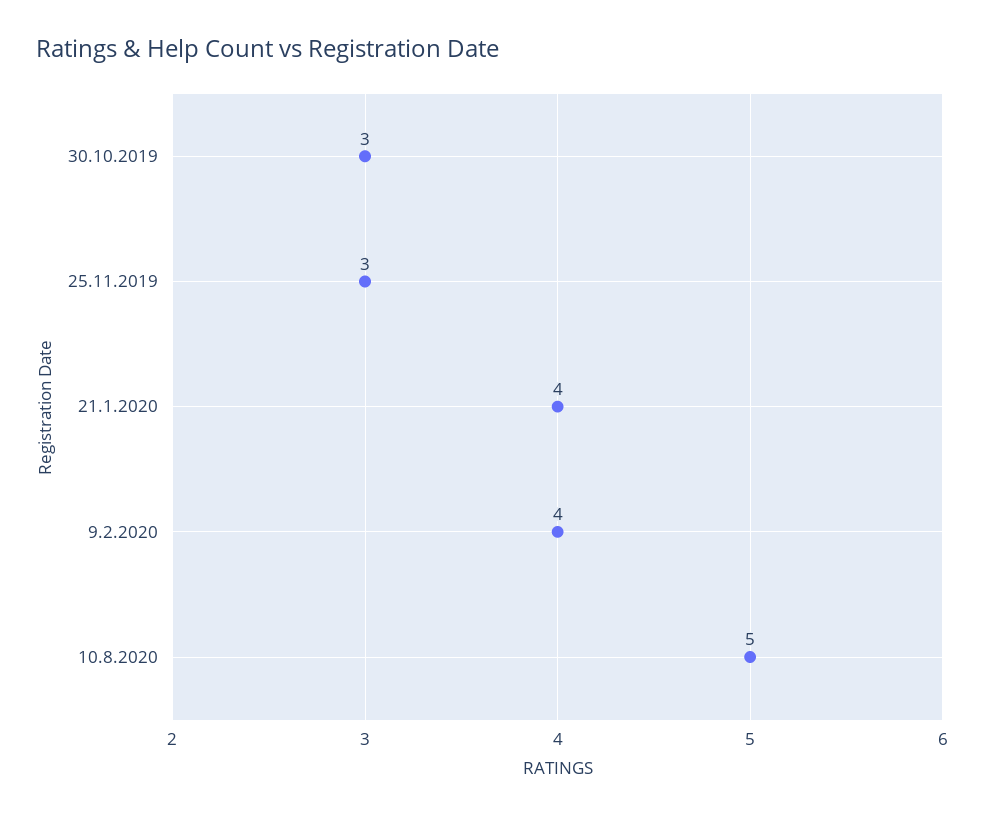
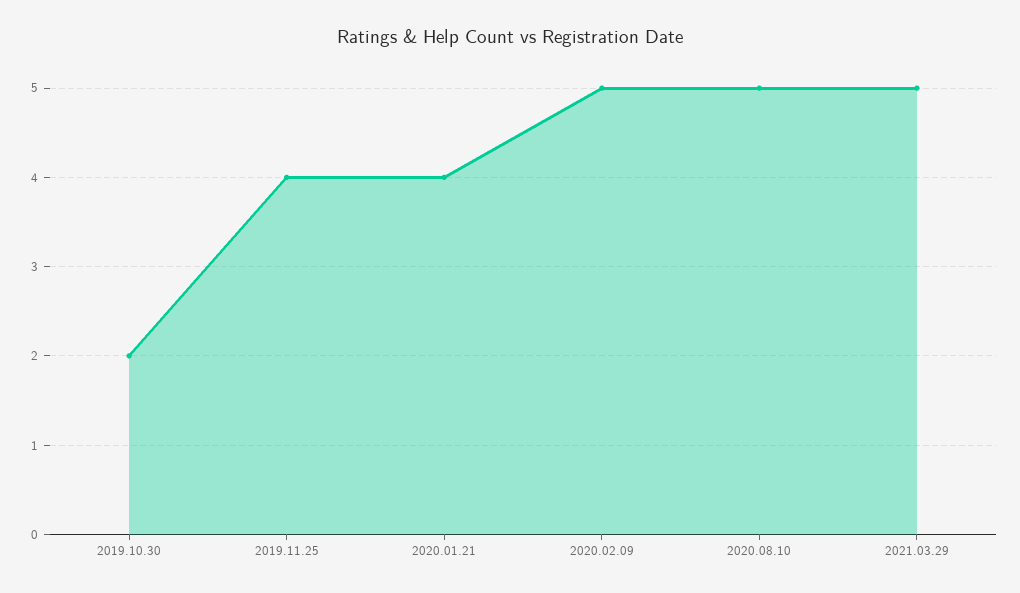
30.10.2019: 3 -> 2
25.11.2019: 3 -> 4
9.2.2020: 4 -> 5
2021.03.29: none -> 5

